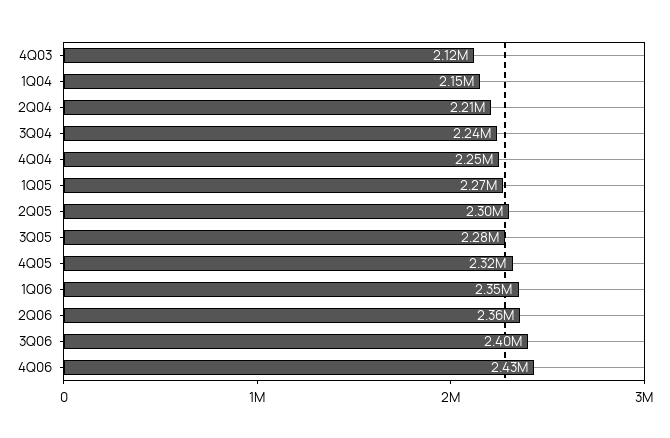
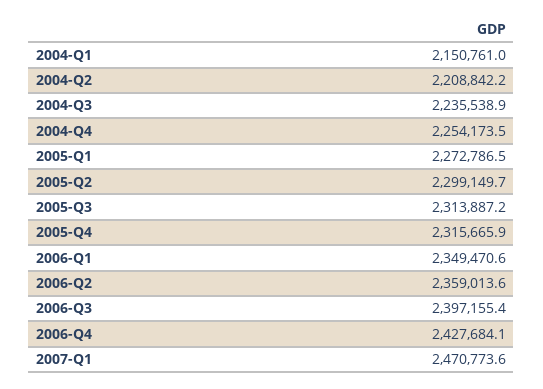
4Q03: 2120000 -> none
3Q05: 2280000 -> 2313887.2
2007-Q1: none -> 2470773.6

